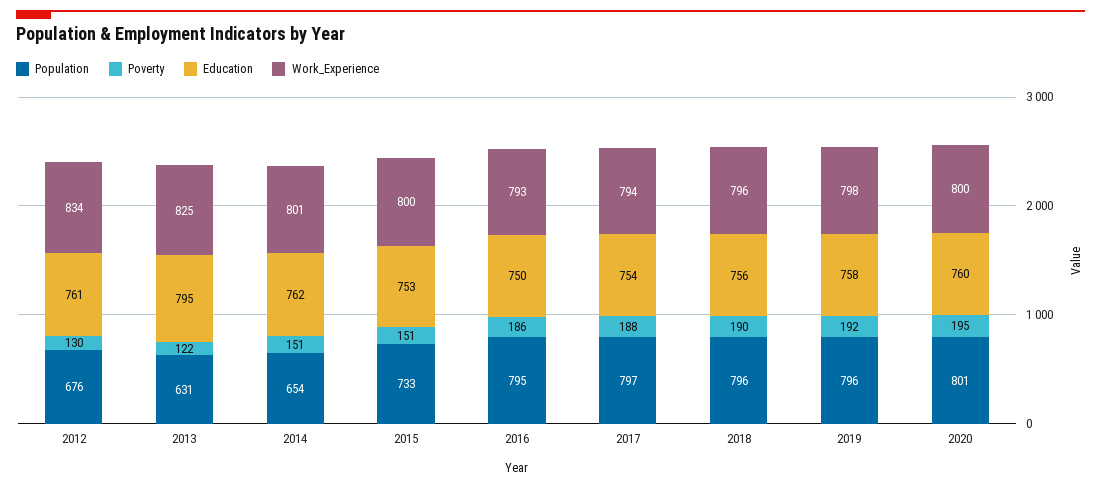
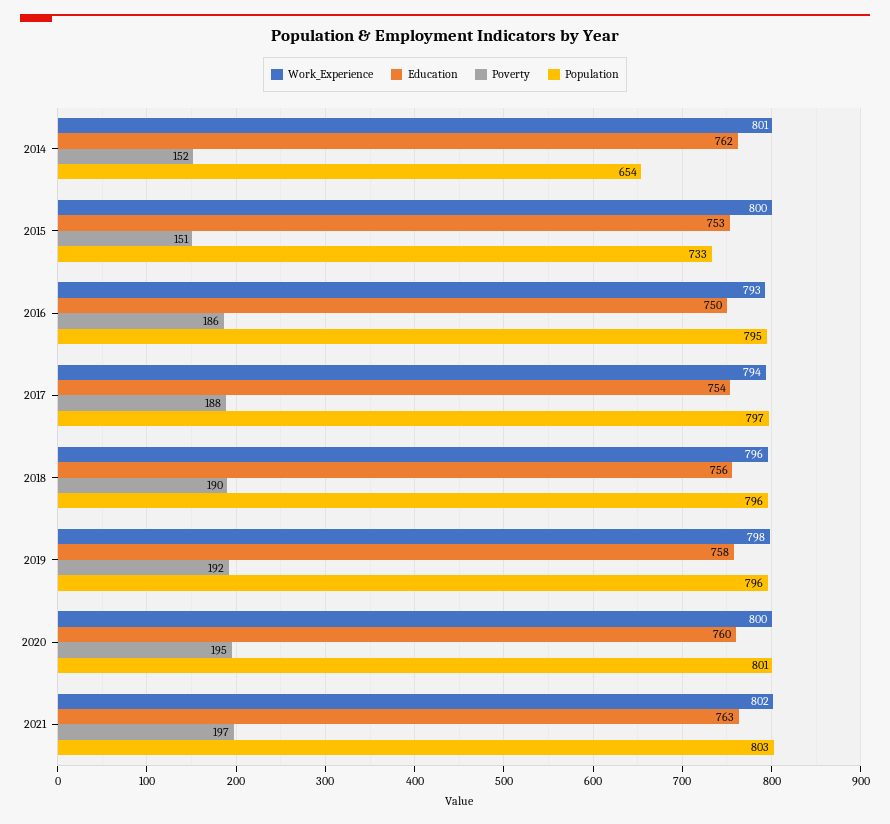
Population, 2012: 676 -> none
Poverty, 2012: 130 -> none
Education, 2012: 761 -> none
Work_Experience, 2012: 834 -> none
Population, 2013: 631 -> none
Poverty, 2013: 122 -> none
Education, 2013: 795 -> none
Work_Experience, 2013: 825 -> none
Poverty, 2014: 151 -> 152
Work_Experience, 2021: none -> 802
Education, 2021: none -> 763
Poverty, 2021: none -> 197
Population, 2021: none -> 803

